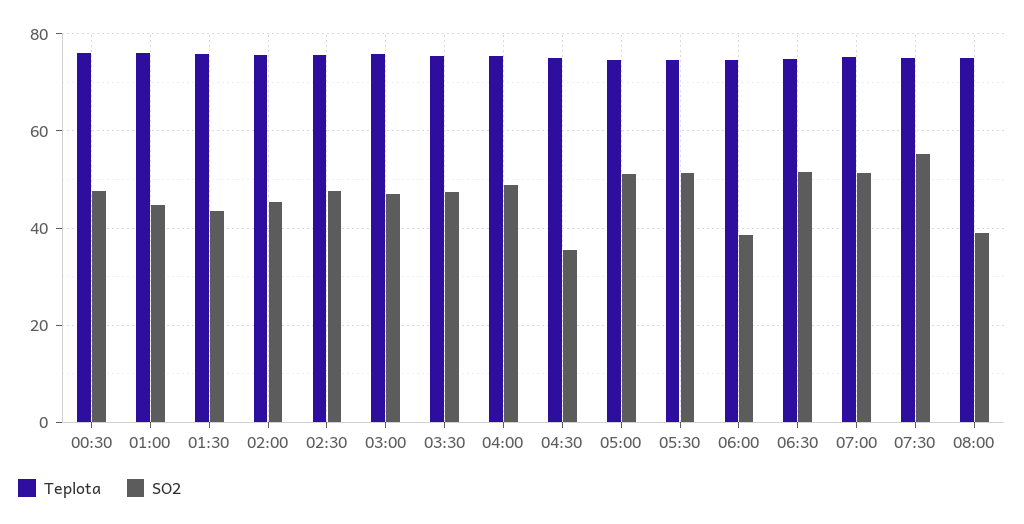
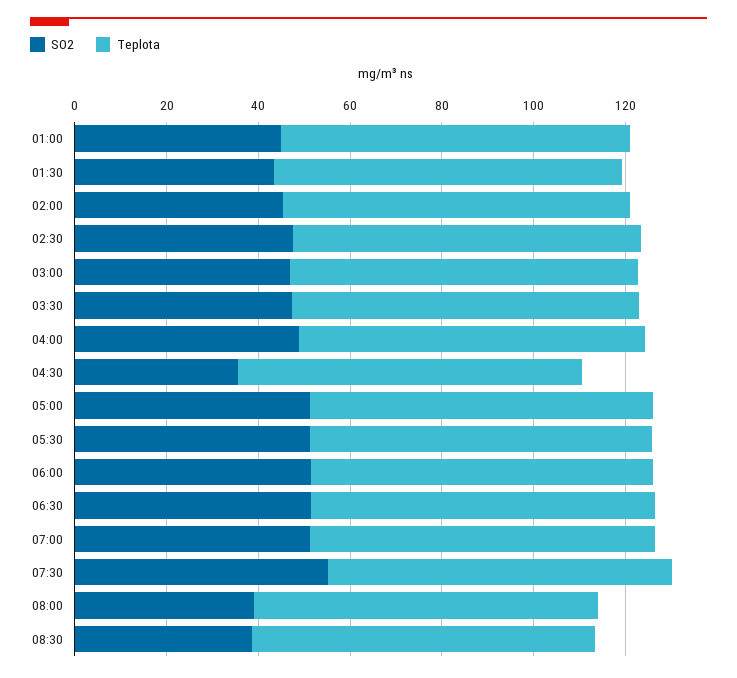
Teplota, 00:30: 76 -> none
SO2, 00:30: 48 -> none
SO2, 06:00: 38 -> 50
SO2, 08:30: none -> 40
Teplota, 08:30: none -> 75

